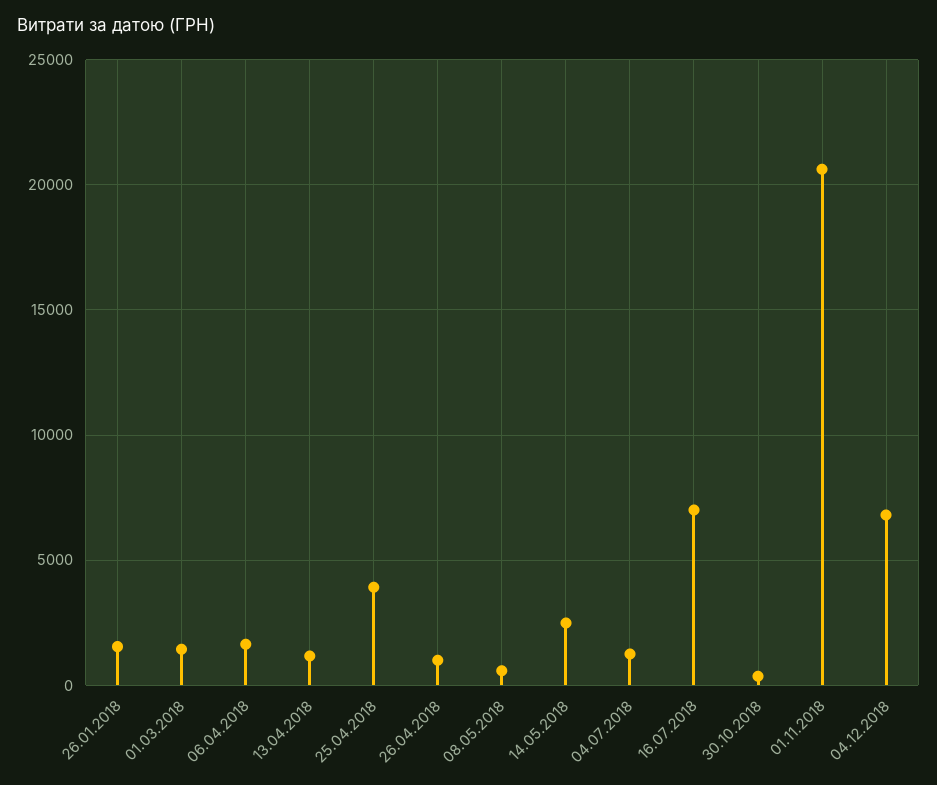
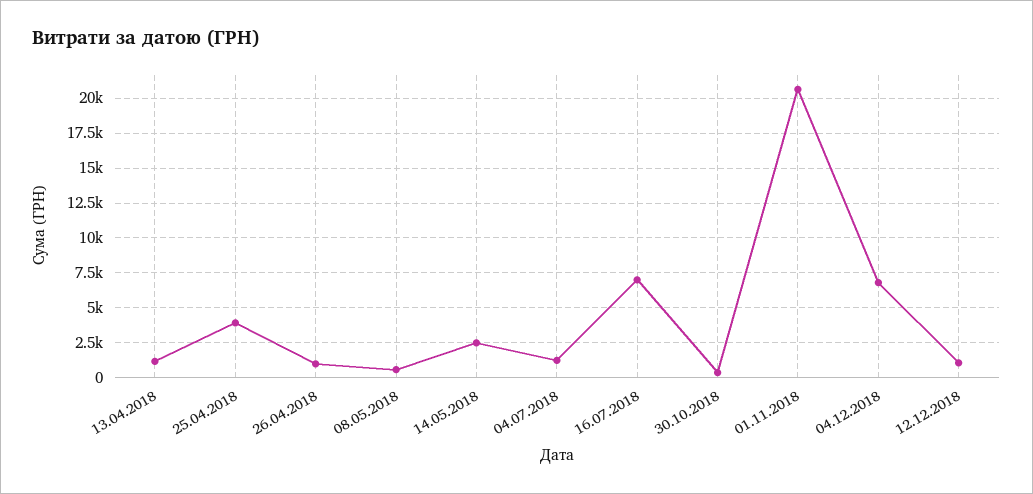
26.01.2018: 1500 -> none
01.03.2018: 1500 -> none
06.04.2018: 1500 -> none
12.12.2018: none -> 1000

